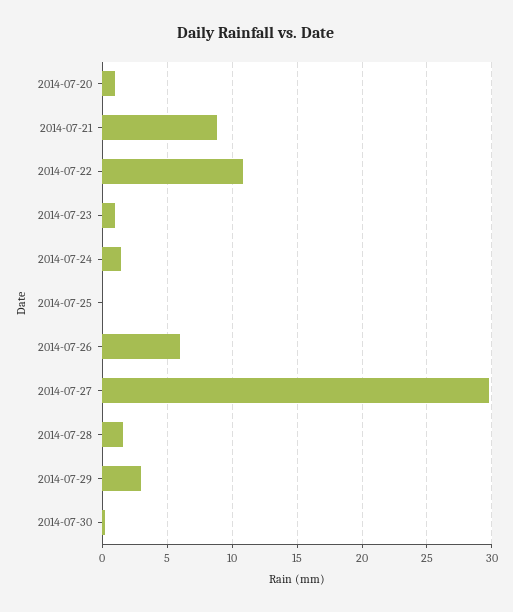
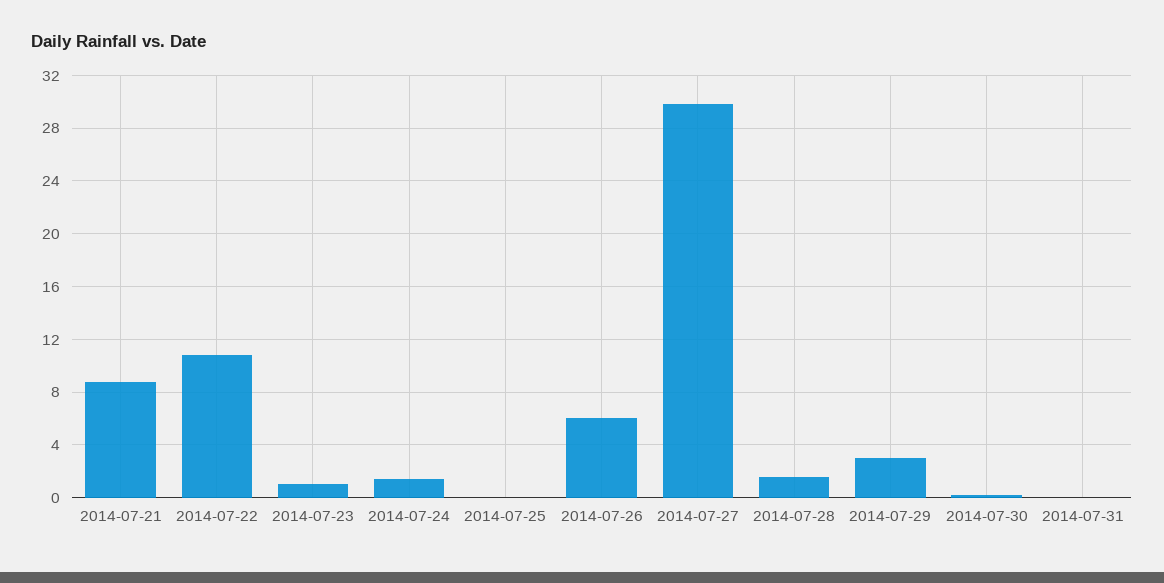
2014-07-20: 1 -> none
2014-07-31: none -> 0

